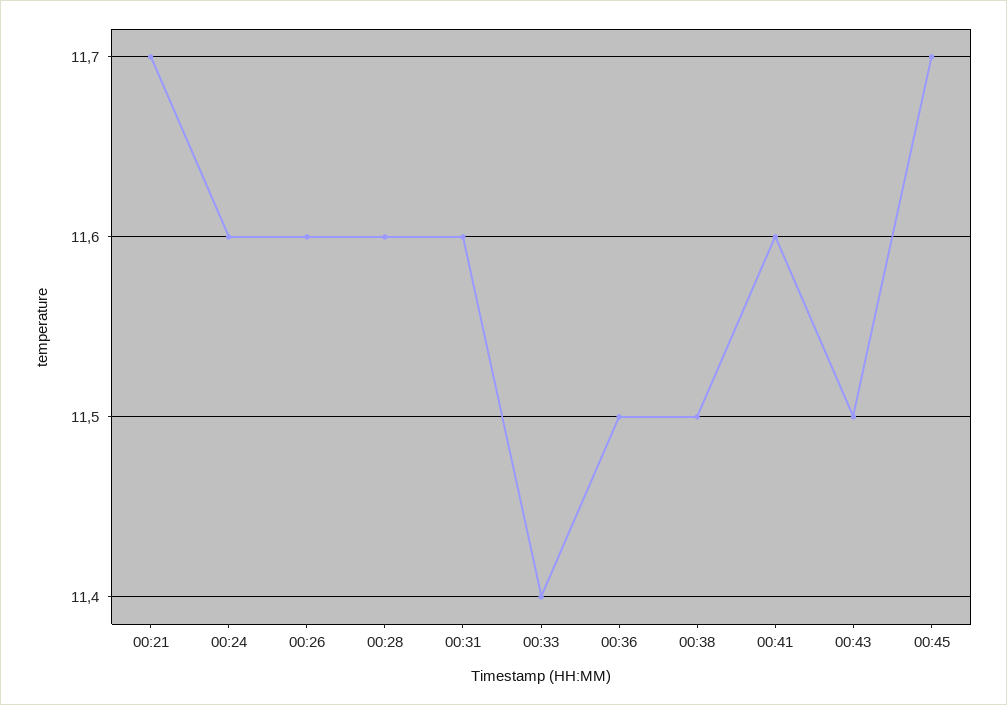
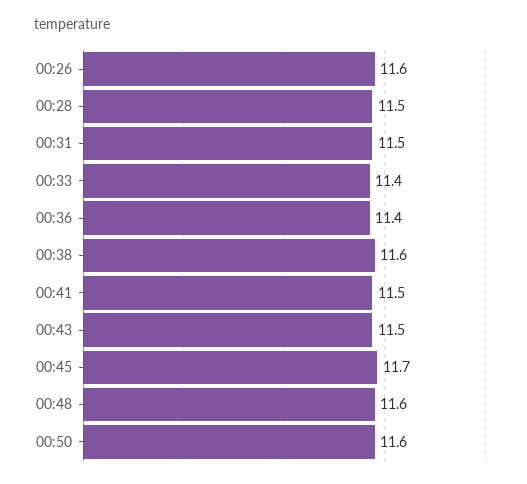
00:21: 11.7 -> none
00:24: 11.6 -> none
00:28: 11.6 -> 11.5
00:31: 11.6 -> 11.5
00:36: 11.5 -> 11.4
00:38: 11.5 -> 11.6
00:41: 11.6 -> 11.5
00:48: none -> 11.6
00:50: none -> 11.6

